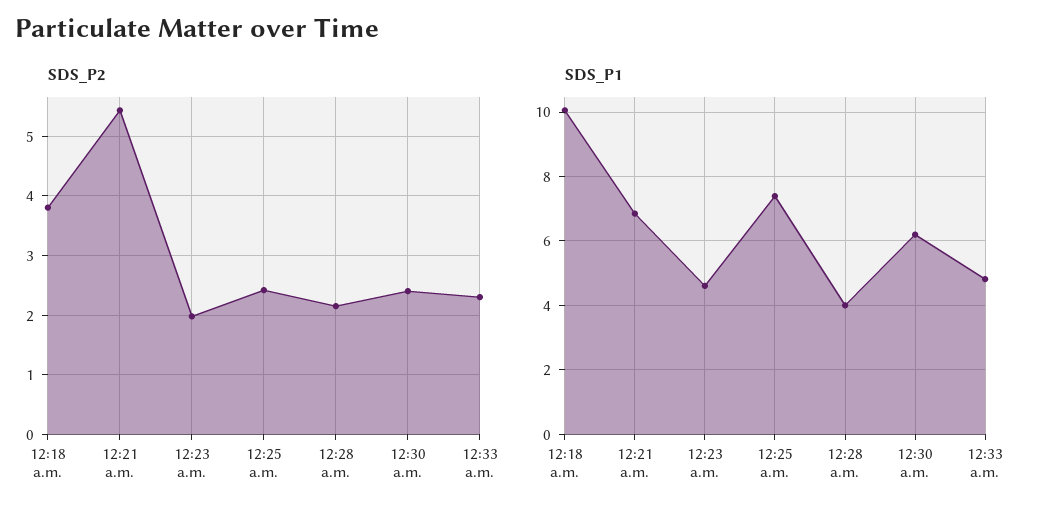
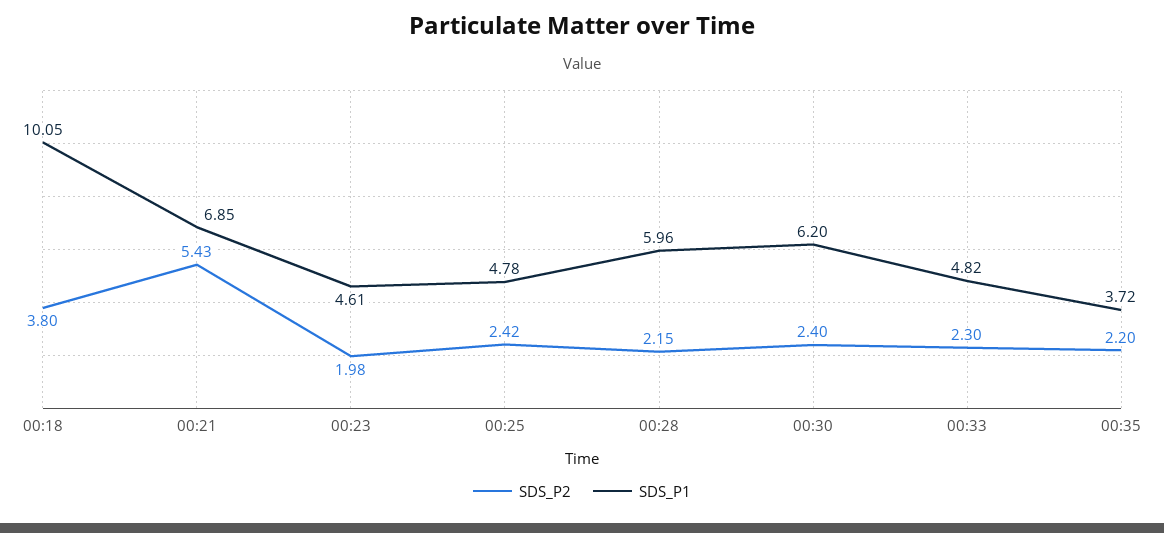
SDS_P1, 12:25 a.m.: 7.4 -> 4.78
SDS_P1, 12:28 a.m.: 4 -> 5.96
SDS_P2, 00:35: none -> 2.2
SDS_P1, 00:35: none -> 3.72

